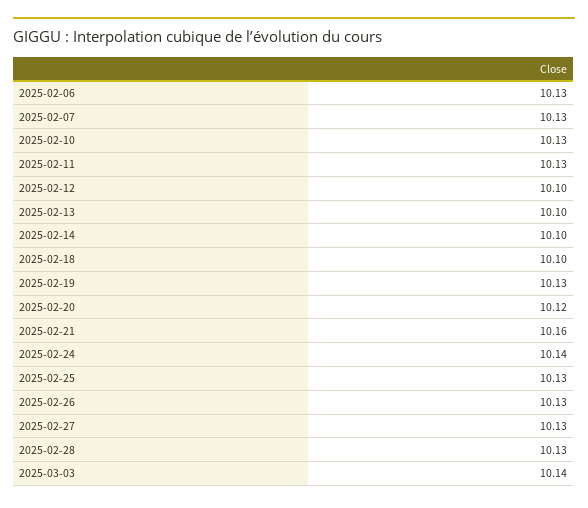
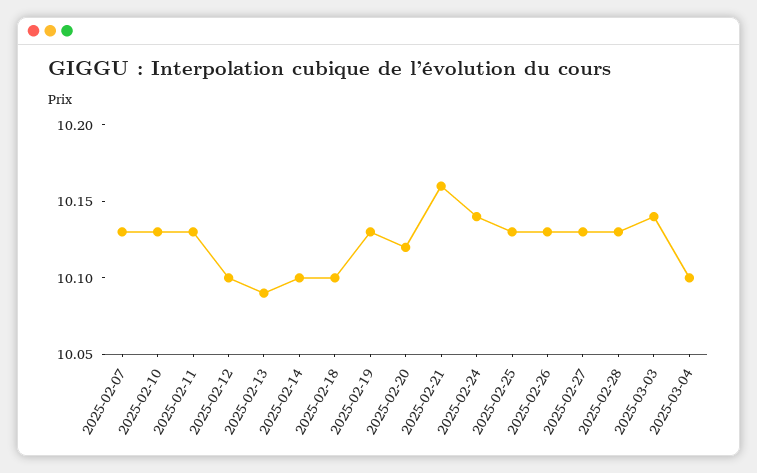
2025-02-06: 10.13 -> none
2025-02-13: 10.1 -> 10.09
2025-03-04: none -> 10.1

